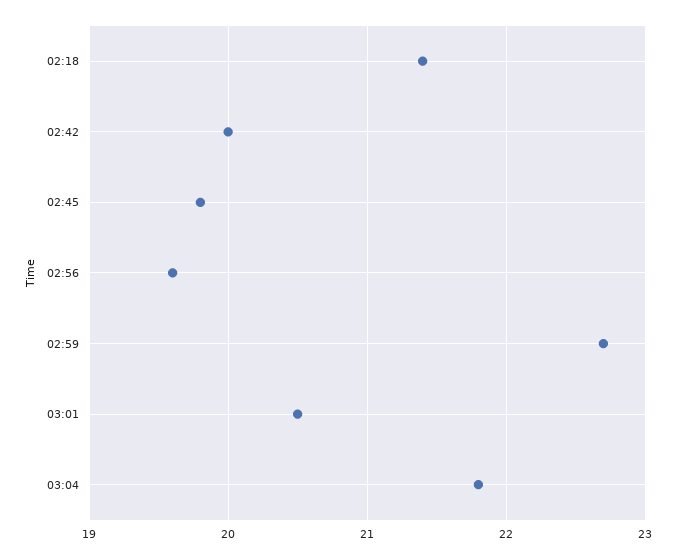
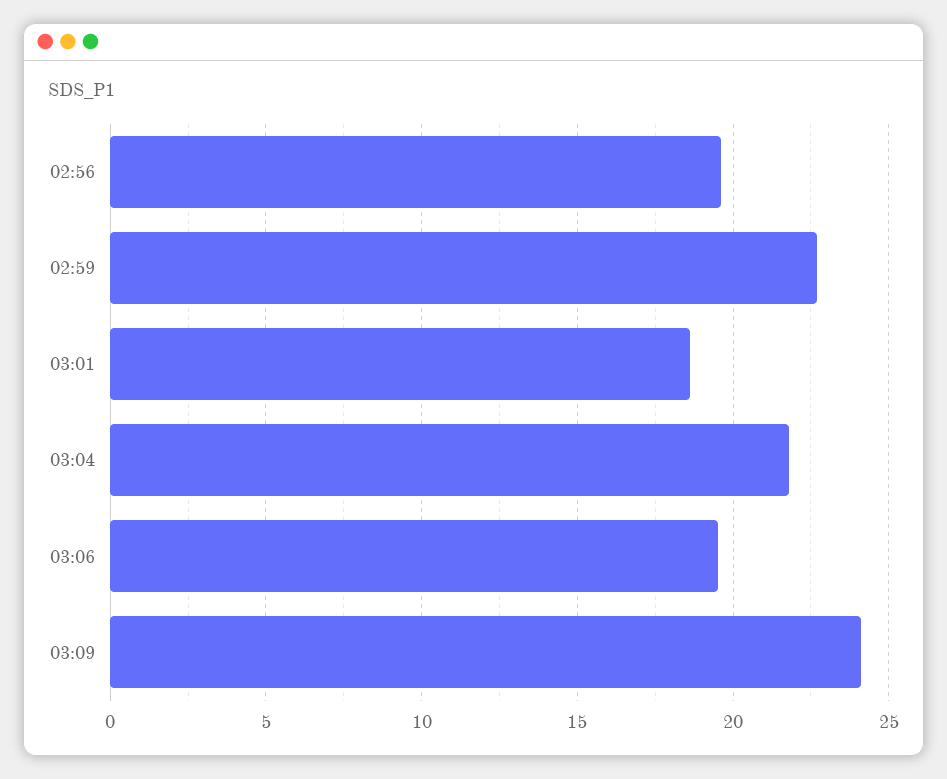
02:18: 21.4 -> none
02:42: 20 -> none
02:45: 19.8 -> none
03:01: 20.5 -> 18.5
03:06: none -> 19.5
03:09: none -> 24

